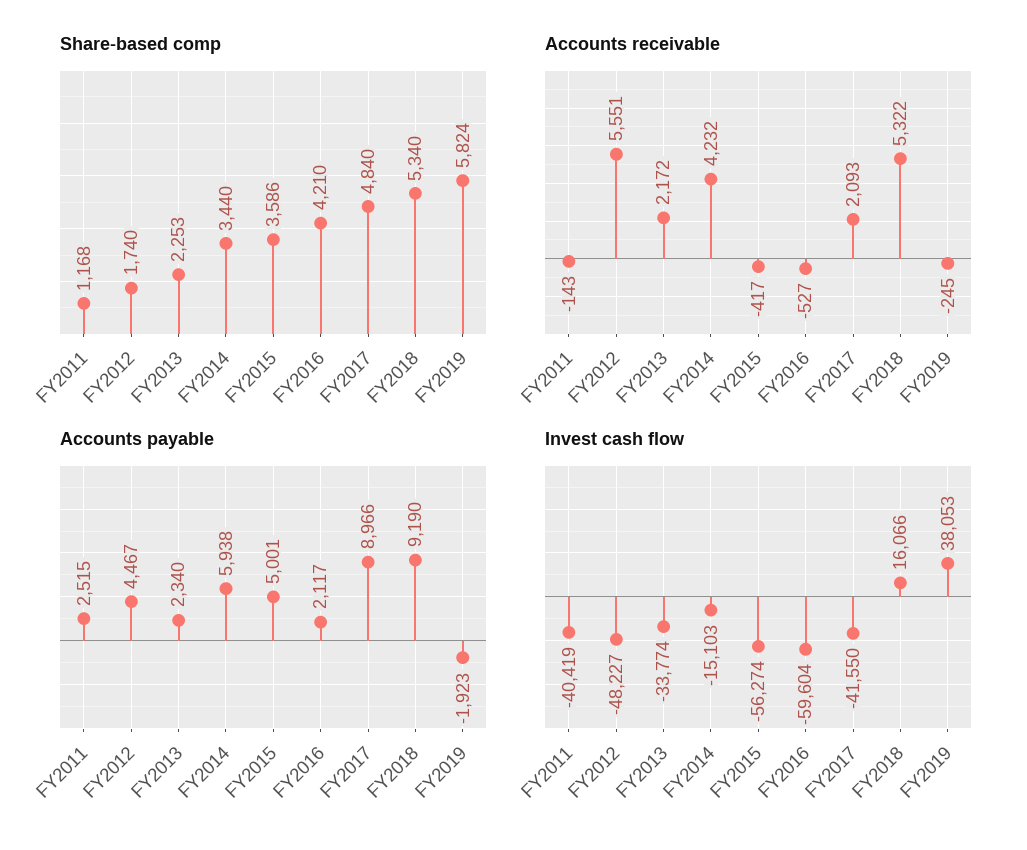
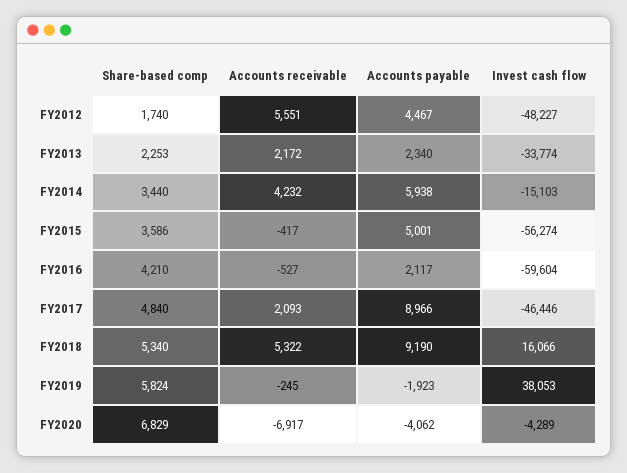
Share-based comp, FY2011: 1168 -> none
Accounts receivable, FY2011: -143 -> none
Accounts payable, FY2011: 2515 -> none
Invest cash flow, FY2011: -40419 -> none
Invest cash flow, FY2017: -41550 -> -46446
Share-based comp, FY2020: none -> 6829
Accounts receivable, FY2020: none -> -6917
Accounts payable, FY2020: none -> -4062
Invest cash flow, FY2020: none -> -4289

